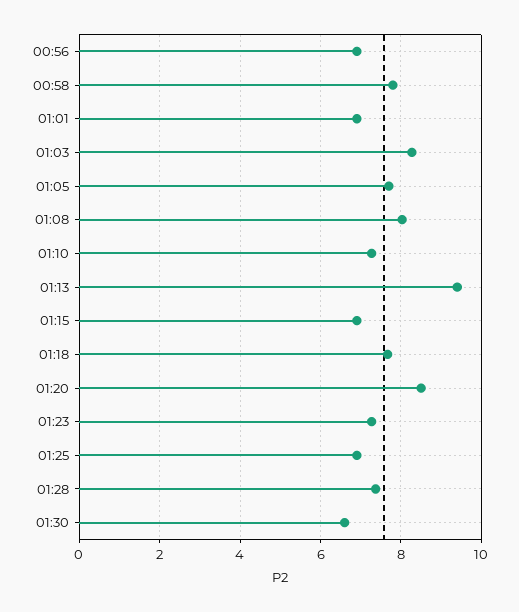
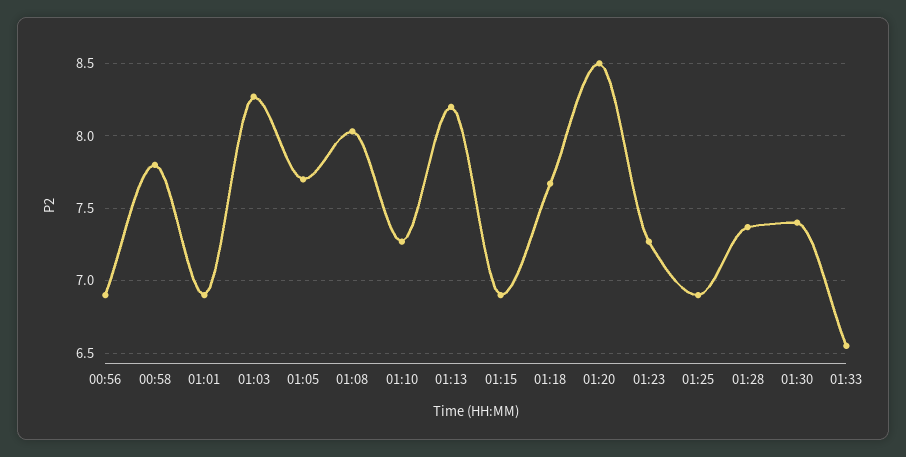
01:13: 9.4 -> 8.2
01:30: 6.6 -> 7.4
01:33: none -> 6.55

